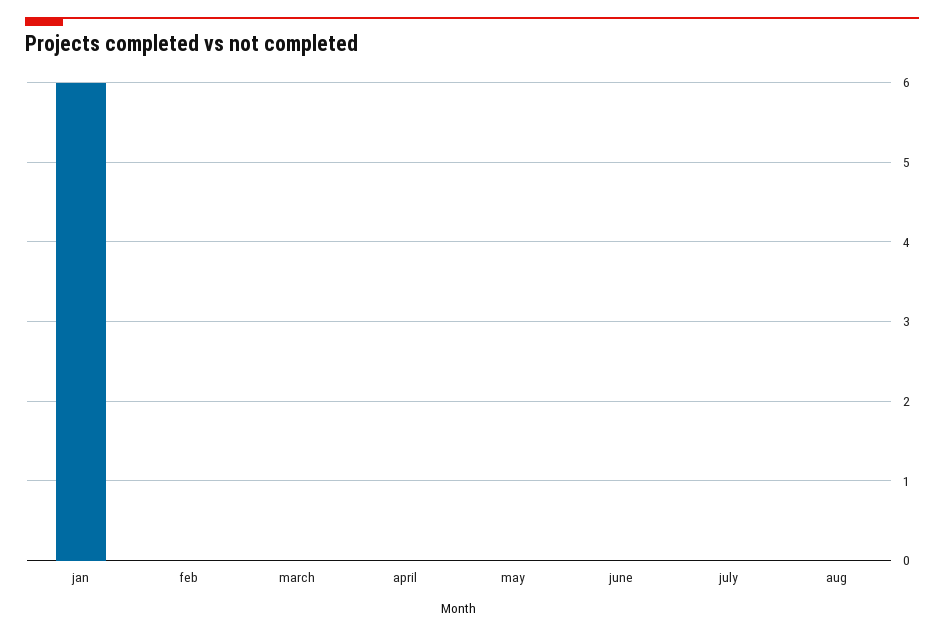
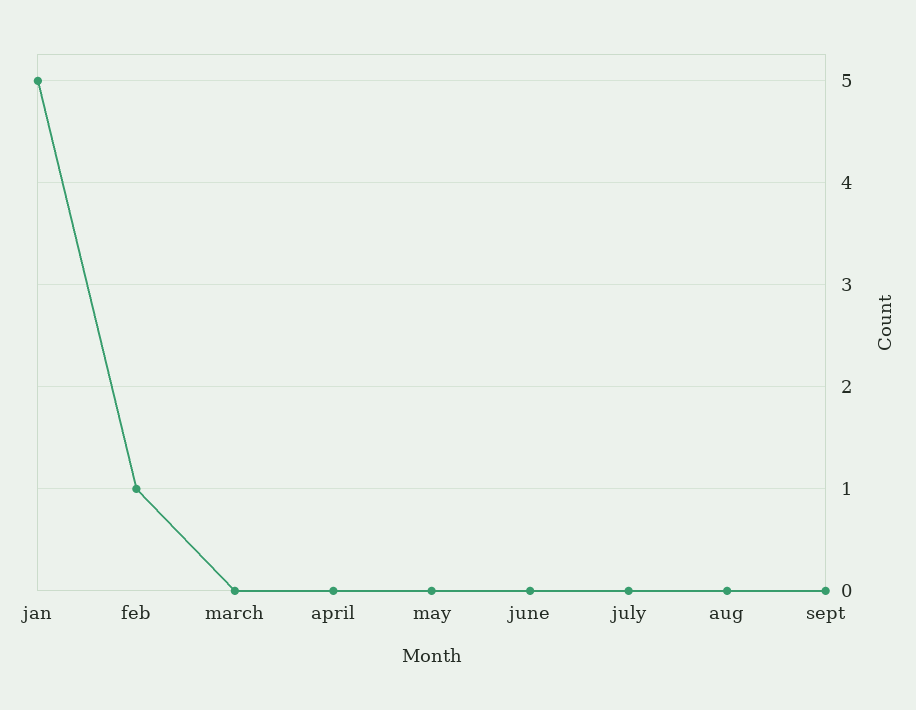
jan: 6 -> 5
feb: 0 -> 1
sept: none -> 0

